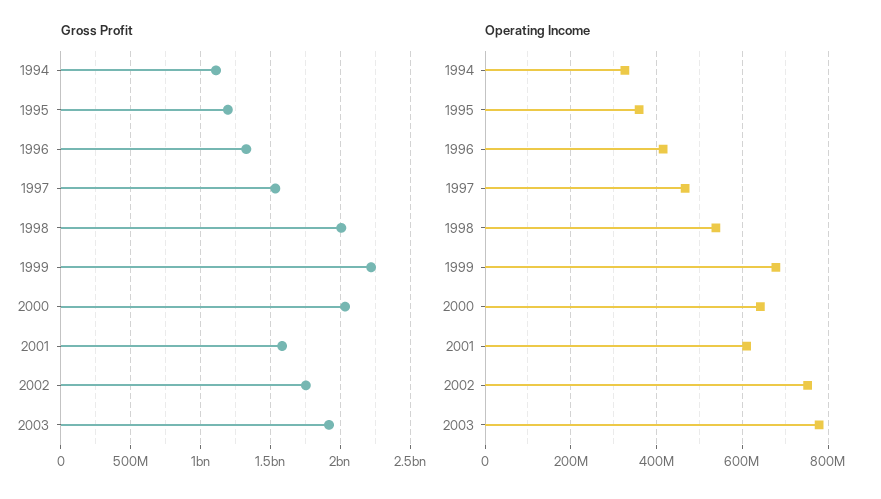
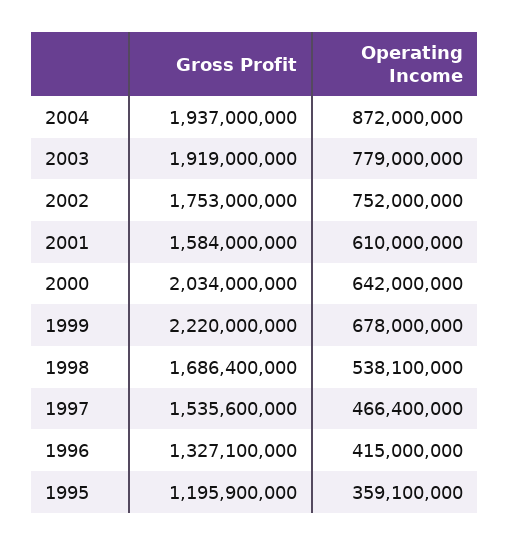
Gross Profit, 1994: 1100000000 -> none
Gross Profit, 1998: 2000000000 -> 1686400000
Operating Income, 1994: 320000000 -> none
Gross Profit, 2004: none -> 1937000000
Operating Income, 2004: none -> 872000000

